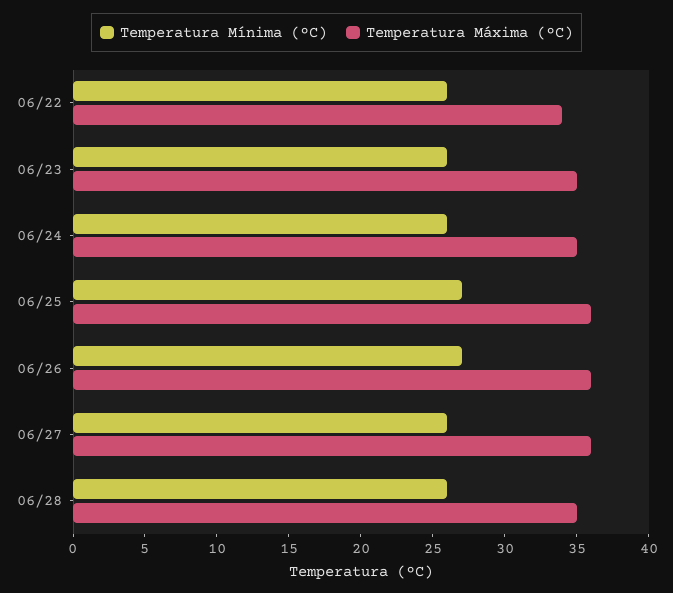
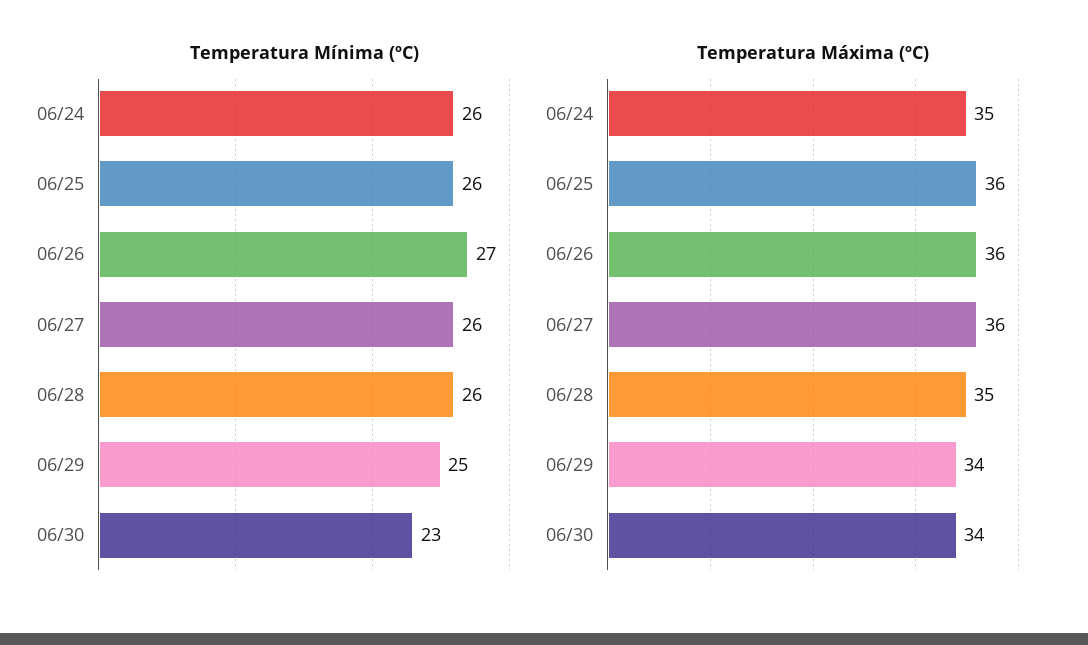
Temperatura Mínima (ºC), 06/22: 26 -> none
Temperatura Máxima (ºC), 06/22: 34 -> none
Temperatura Mínima (ºC), 06/23: 26 -> none
Temperatura Máxima (ºC), 06/23: 35 -> none
Temperatura Mínima (ºC), 06/25: 27 -> 26
Temperatura Mínima (ºC), 06/29: none -> 25
Temperatura Mínima (ºC), 06/30: none -> 23
Temperatura Máxima (ºC), 06/29: none -> 34
Temperatura Máxima (ºC), 06/30: none -> 34

